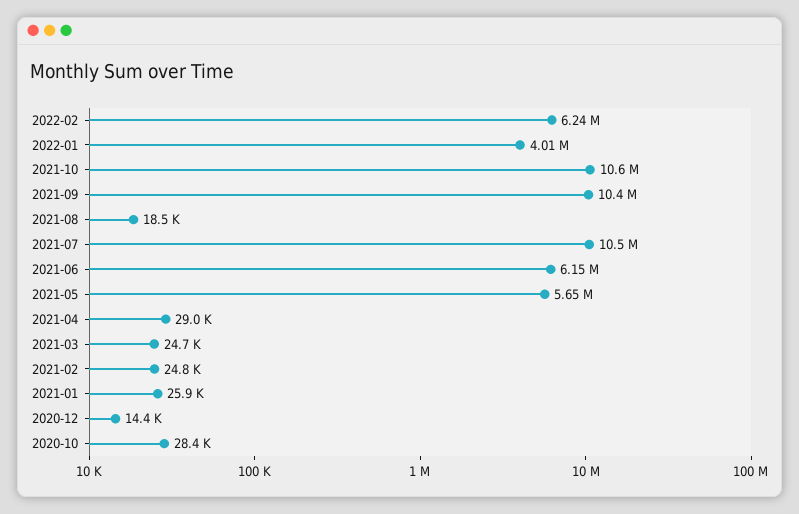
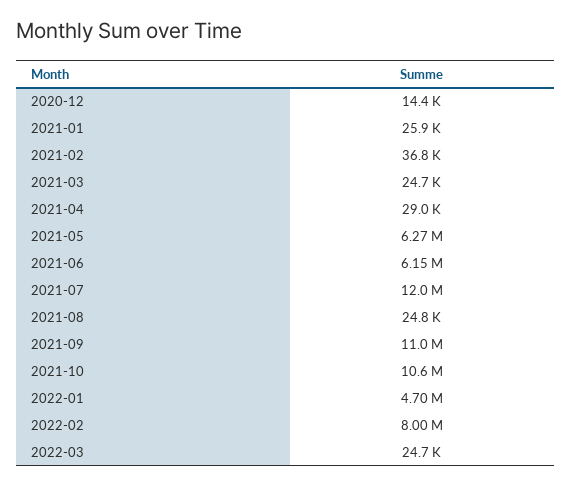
2022-02: 6240000 -> 8000000
2022-01: 4010000 -> 4700000
2021-09: 10400000 -> 11000000
2021-08: 18500 -> 24800
2021-07: 10500000 -> 12000000
2021-05: 5650000 -> 6270000
2021-02: 24800 -> 36800
2020-10: 28400 -> none
2022-03: none -> 24700

